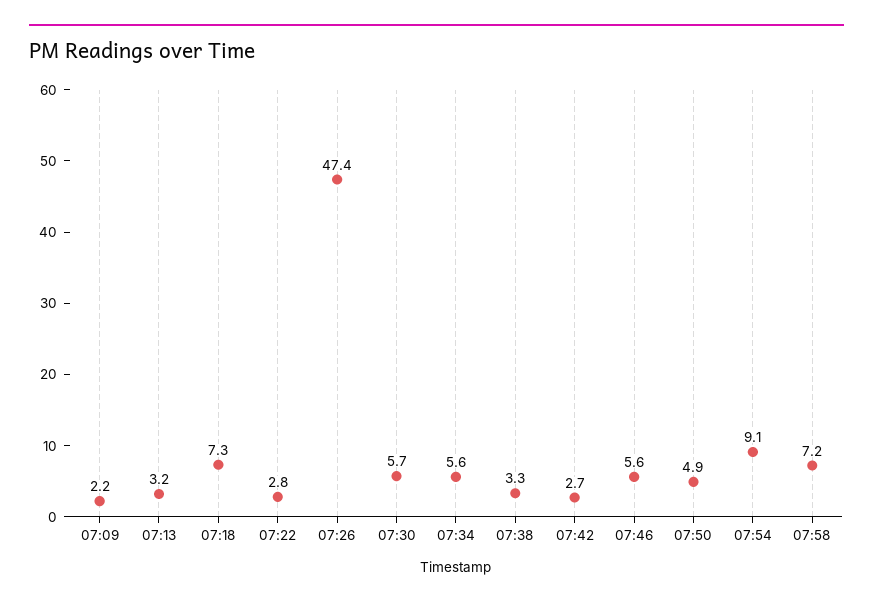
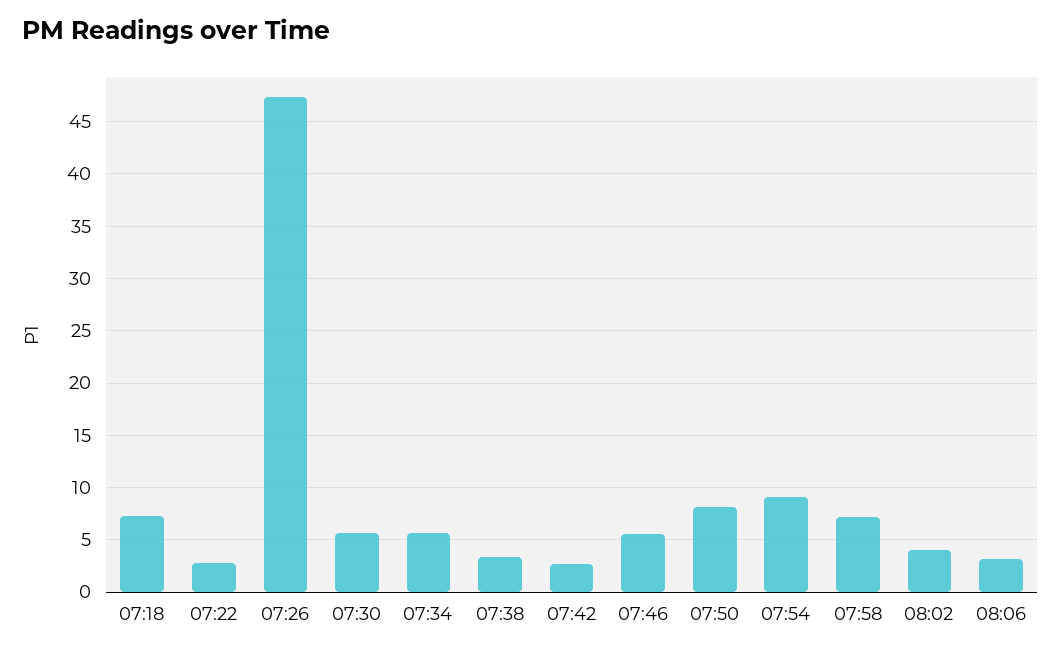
07:09: 2.2 -> none
07:13: 3.2 -> none
07:50: 4.9 -> 8
08:02: none -> 4
08:06: none -> 3

